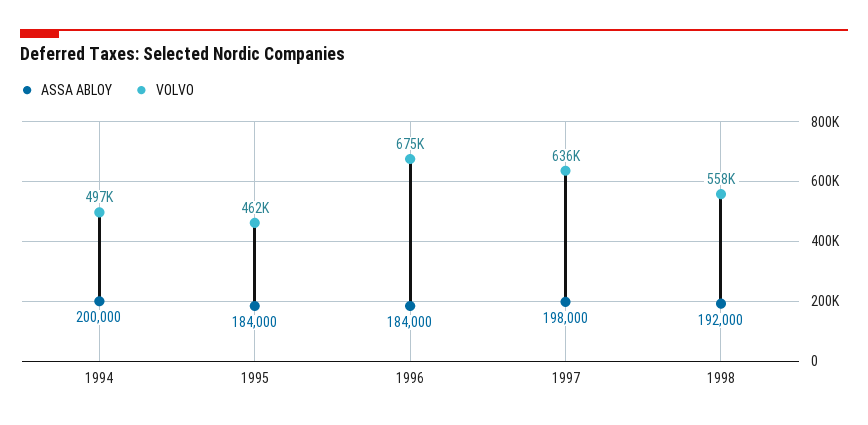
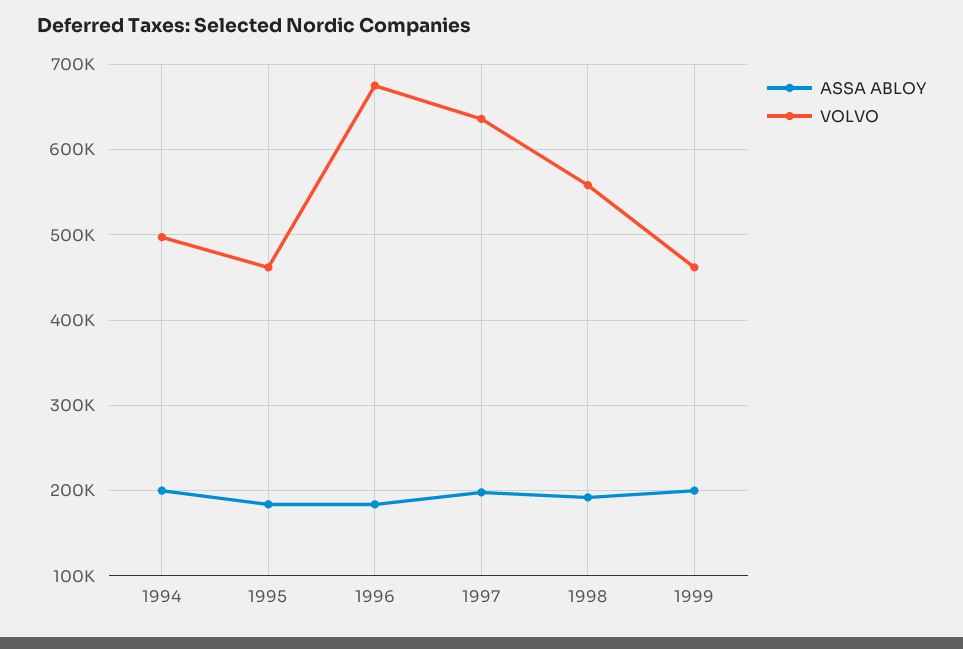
ASSA ABLOY, 1999: none -> 200000
VOLVO, 1999: none -> 460000

